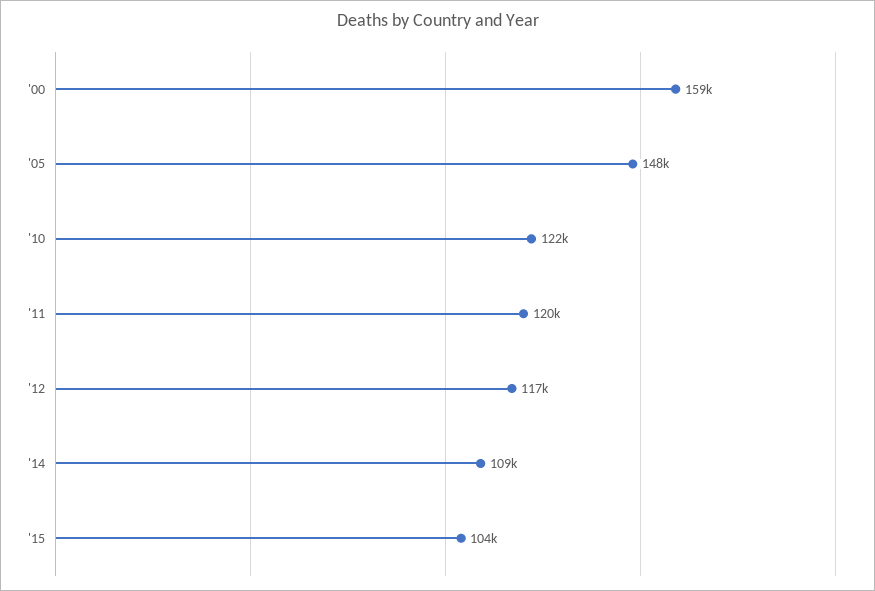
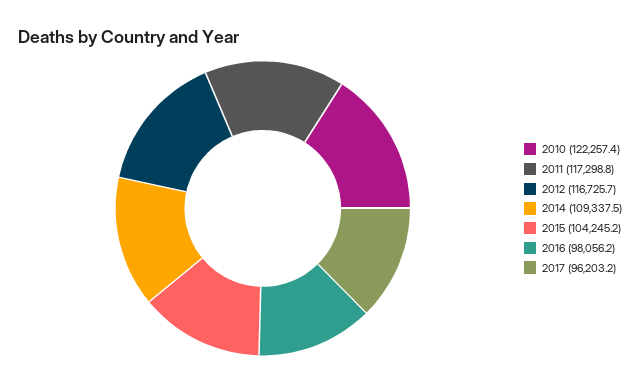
'00: 159000 -> none
'05: 148000 -> none
'11: 120000 -> 117298.8
2016: none -> 98056.2
2017: none -> 96203.2

